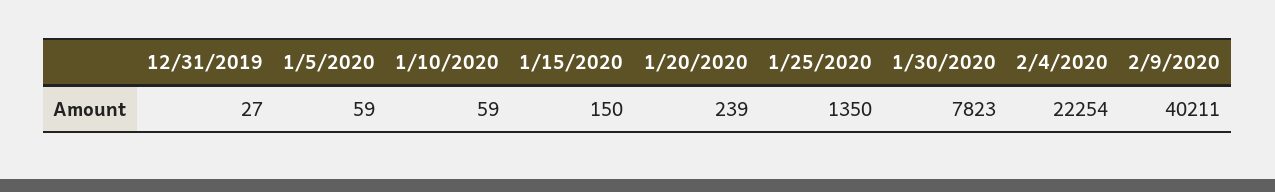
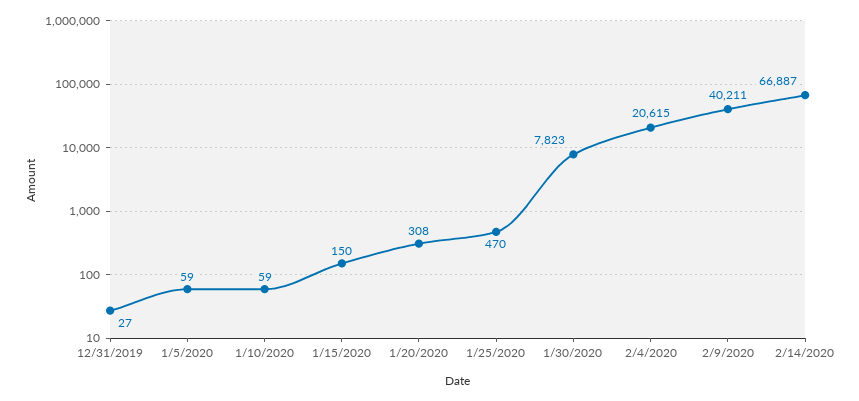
1/20/2020: 239 -> 308
1/25/2020: 1350 -> 470
2/4/2020: 22254 -> 20615
2/14/2020: none -> 66887

